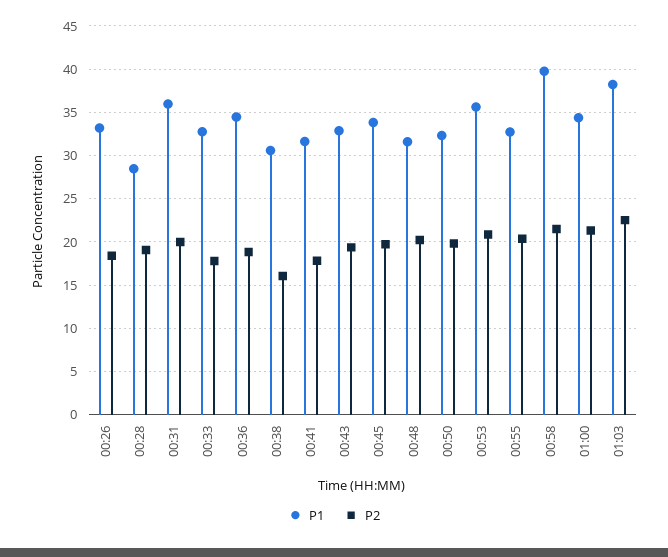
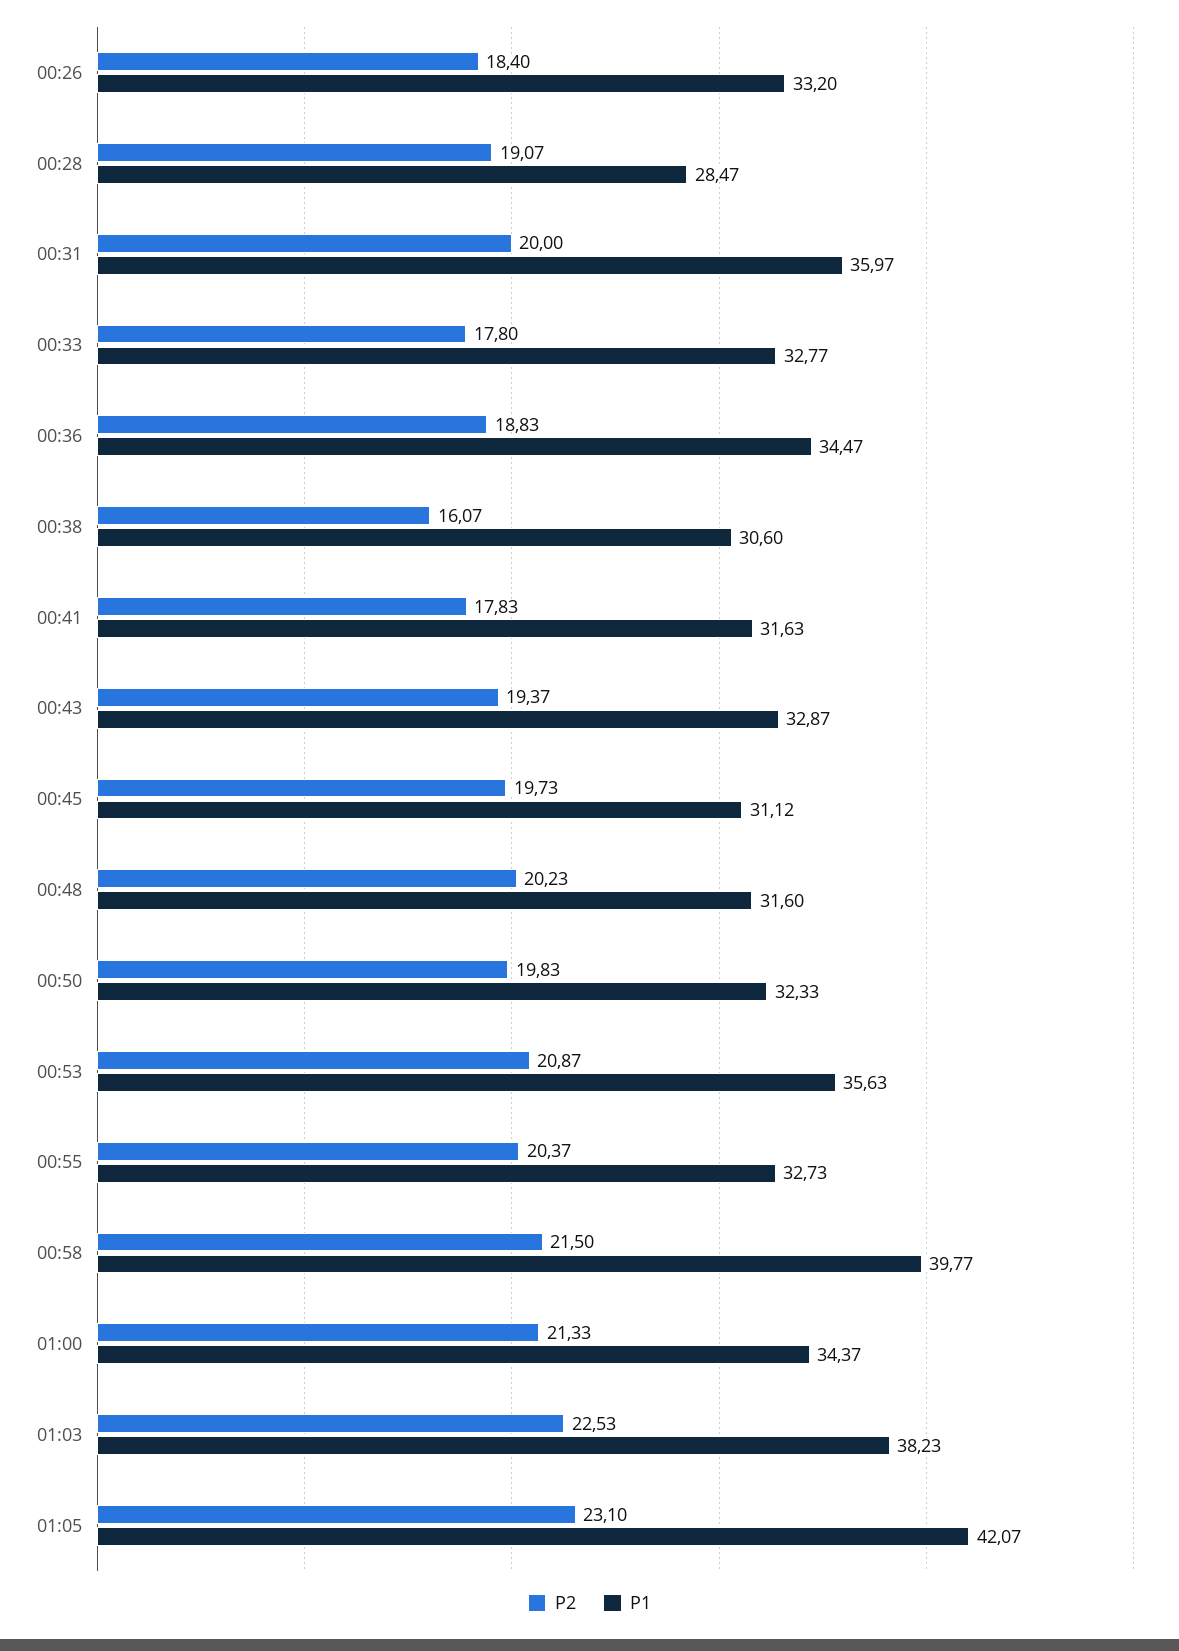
P1, 00:45: 34 -> 31.12
P2, 01:05: none -> 23.1
P1, 01:05: none -> 42.07

